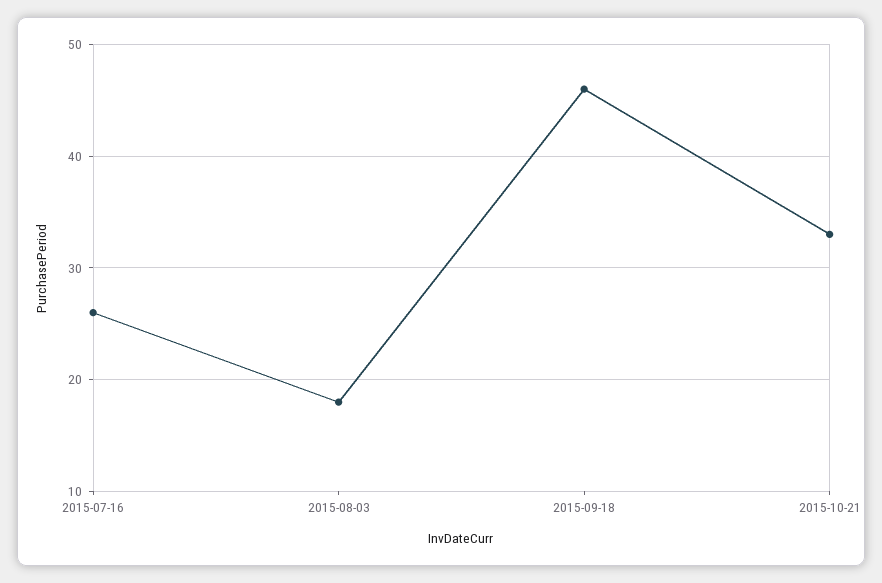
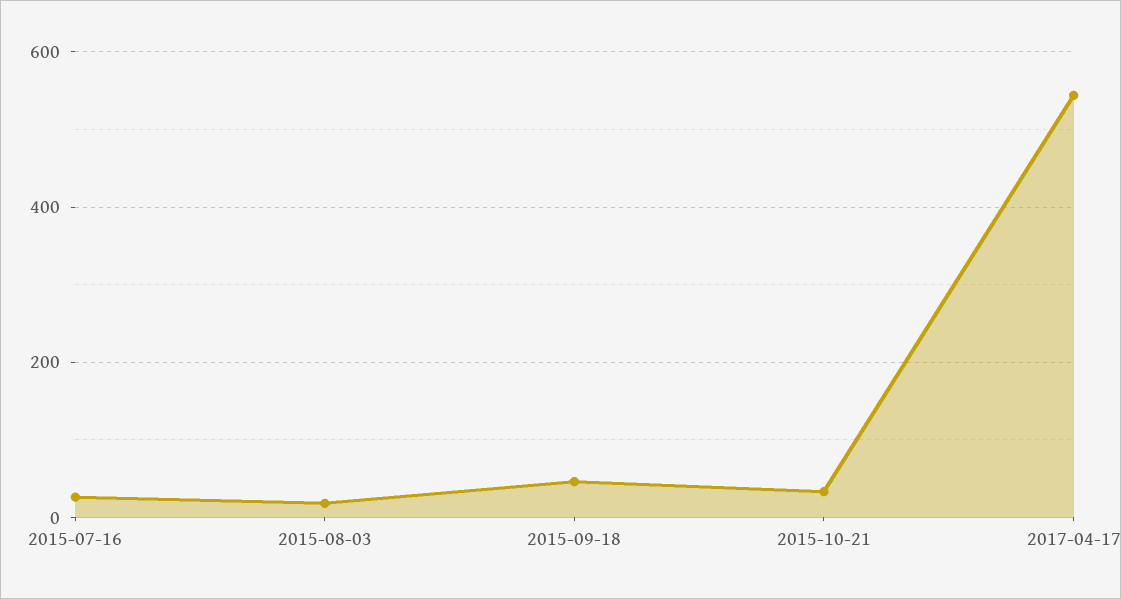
2017-04-17: none -> 540

